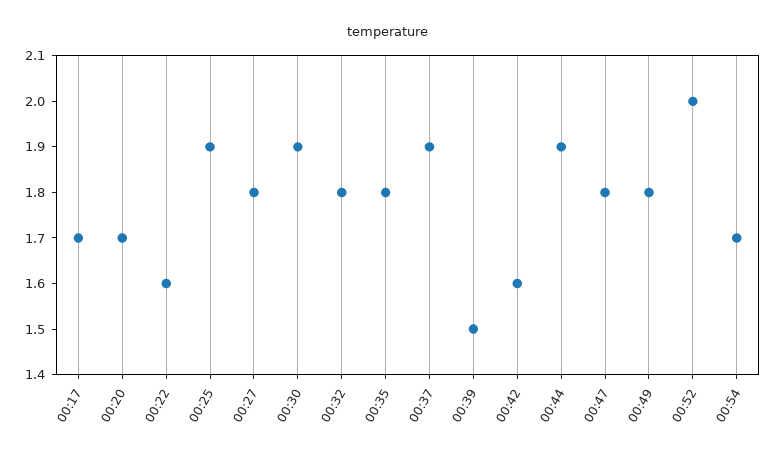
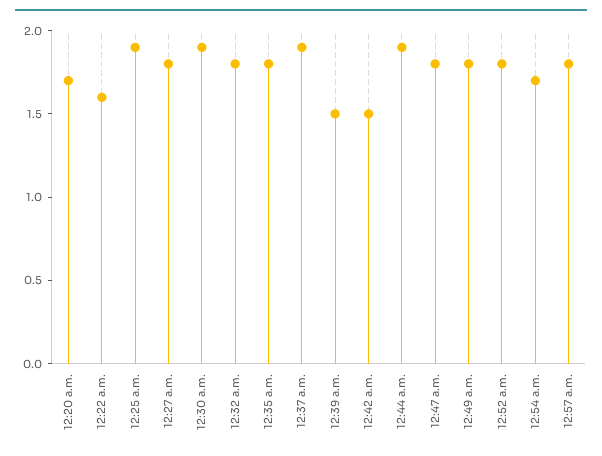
00:17: 1.7 -> none
00:42: 1.6 -> 1.5
00:52: 2 -> 1.8
12:57 a.m.: none -> 1.8

